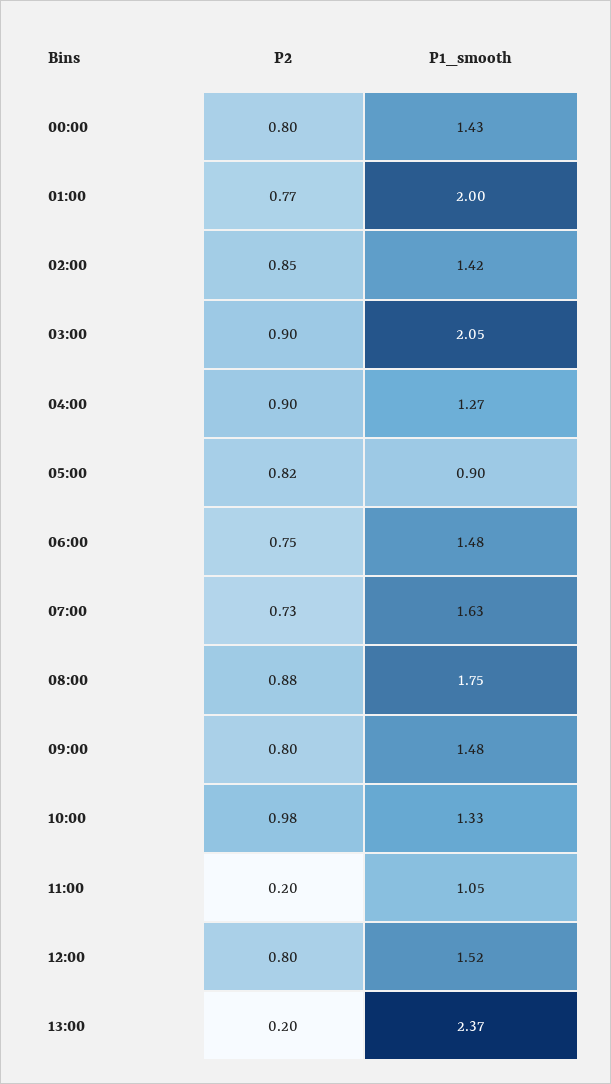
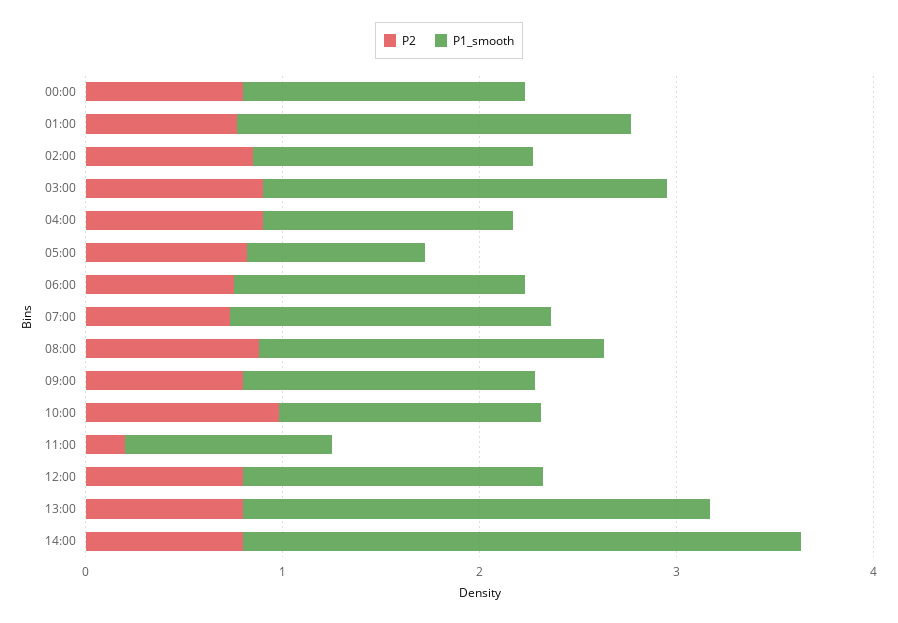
P2, 13:00: 0.2 -> 0.8
P2, 14:00: none -> 0.8
P1_smooth, 14:00: none -> 2.8

